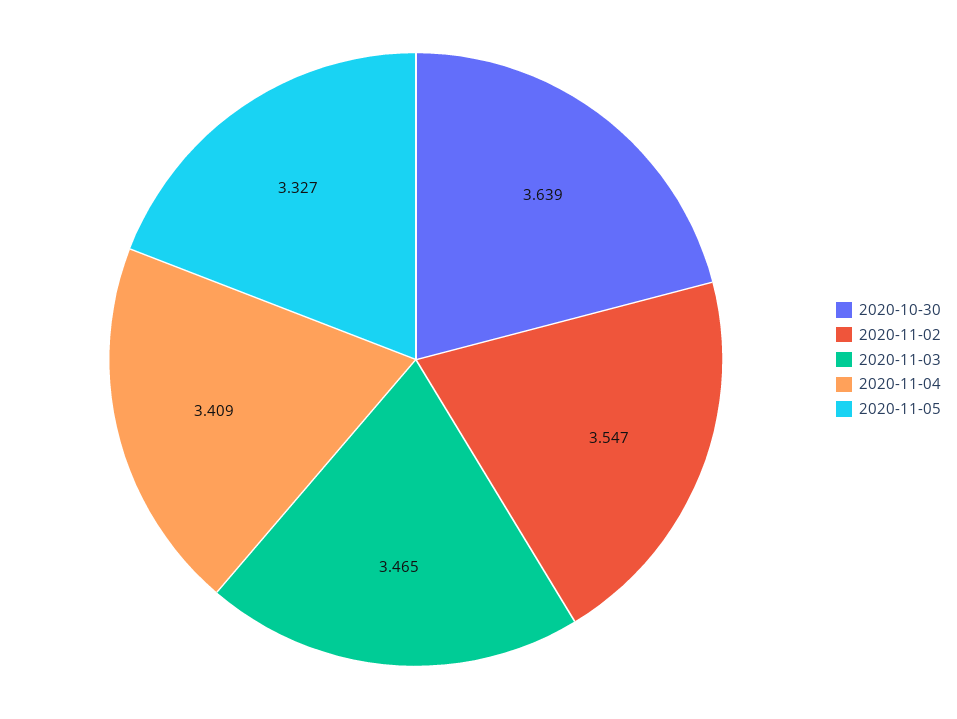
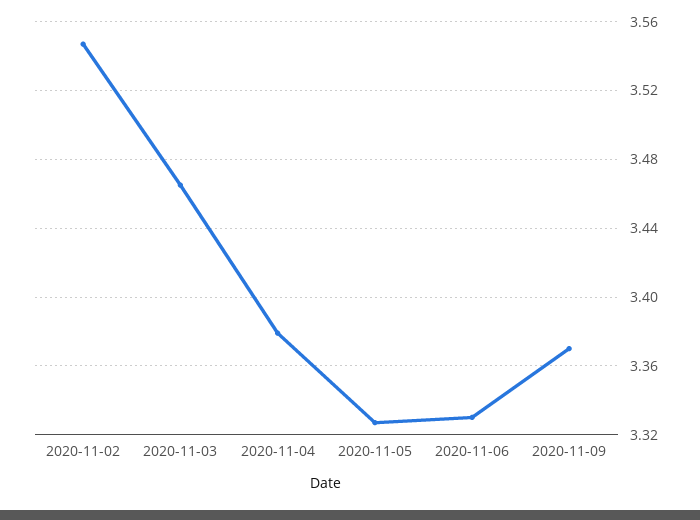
2020-10-30: 3.639 -> none
2020-11-04: 3.409 -> 3.38
2020-11-06: none -> 3.33
2020-11-09: none -> 3.37

